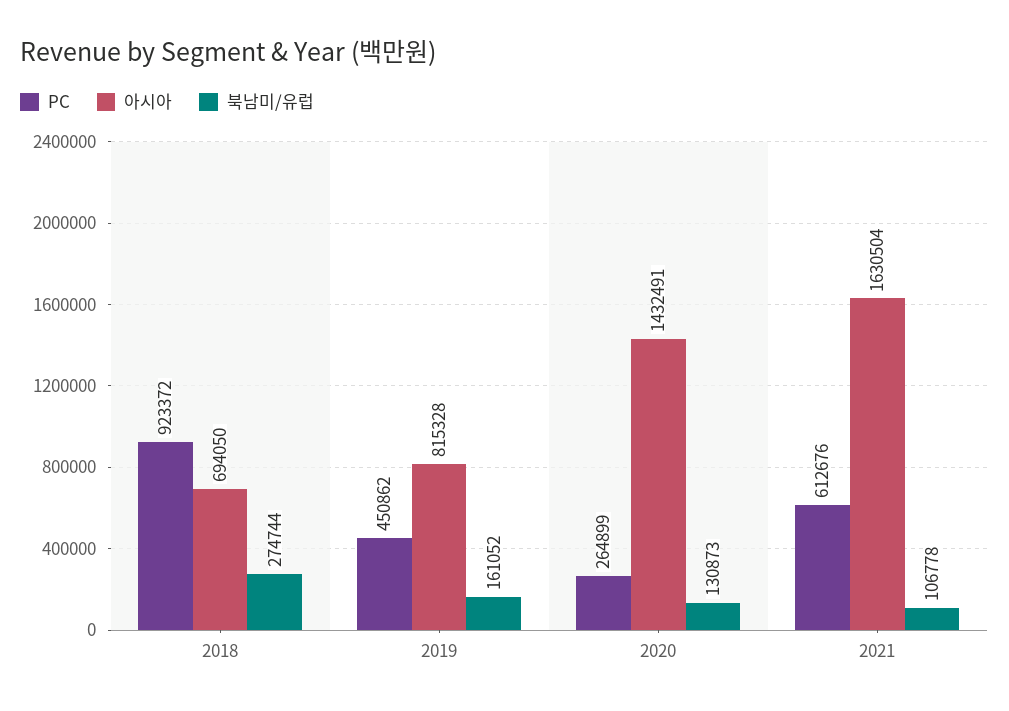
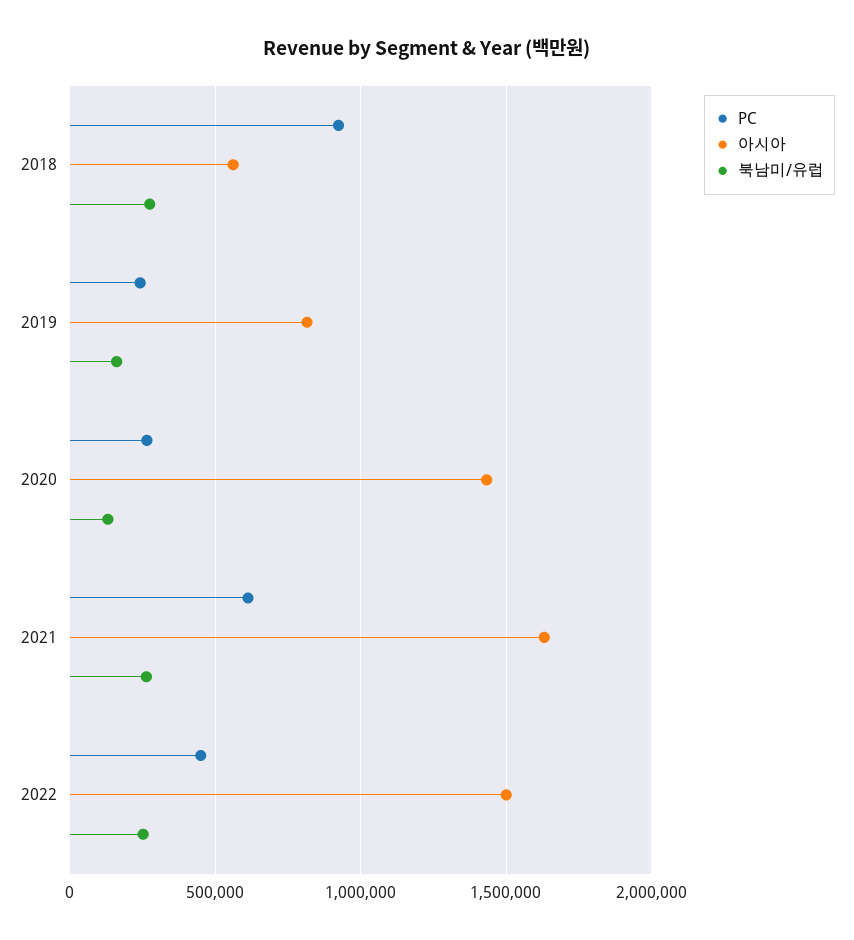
아시아, 2018: 694050 -> 550000
PC, 2019: 450862 -> 250000
북남미/유럽, 2021: 106778 -> 250000
PC, 2022: none -> 450000
아시아, 2022: none -> 1500000
북남미/유럽, 2022: none -> 250000

